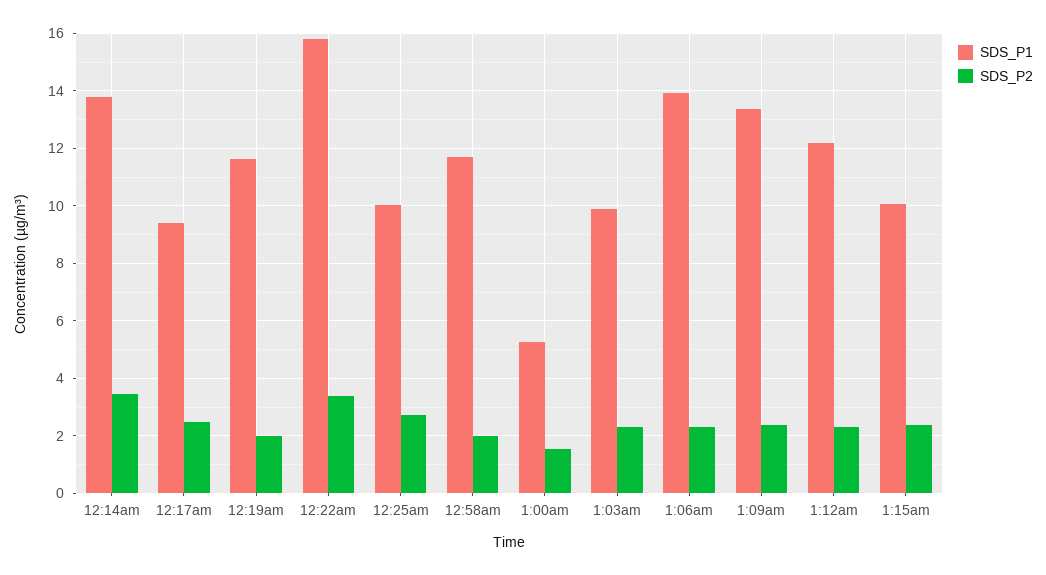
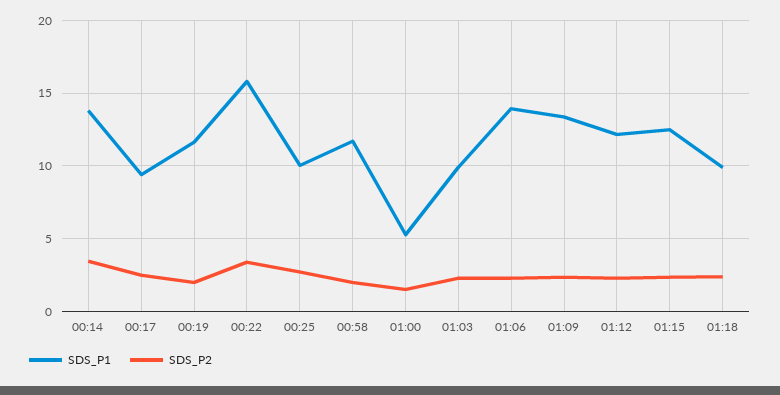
SDS_P1, 1:15am: 10 -> 12.5
SDS_P1, 01:18: none -> 10
SDS_P2, 01:18: none -> 2.5

